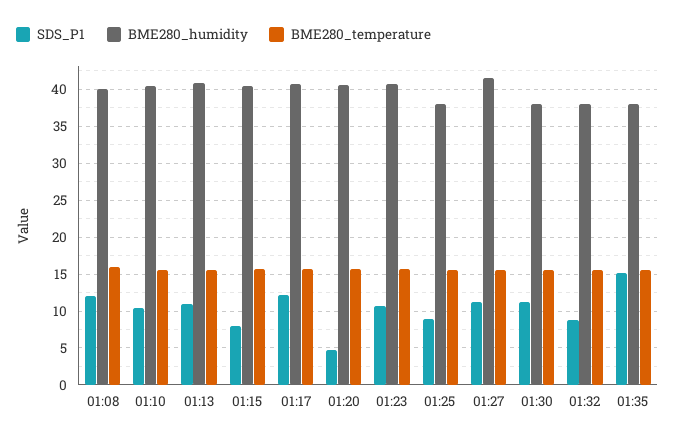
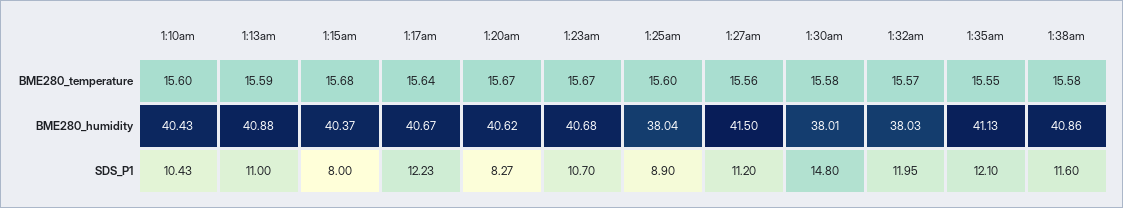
SDS_P1, 01:08: 12 -> none
BME280_humidity, 01:08: 40 -> none
BME280_temperature, 01:08: 16 -> none
SDS_P1, 01:20: 5 -> 8.27
SDS_P1, 01:30: 11 -> 14.8
SDS_P1, 01:32: 9 -> 11.95
SDS_P1, 01:35: 15 -> 12.1
BME280_humidity, 01:35: 38 -> 41.13
BME280_temperature, 1:38am: none -> 15.58
BME280_humidity, 1:38am: none -> 40.86
SDS_P1, 1:38am: none -> 11.6

